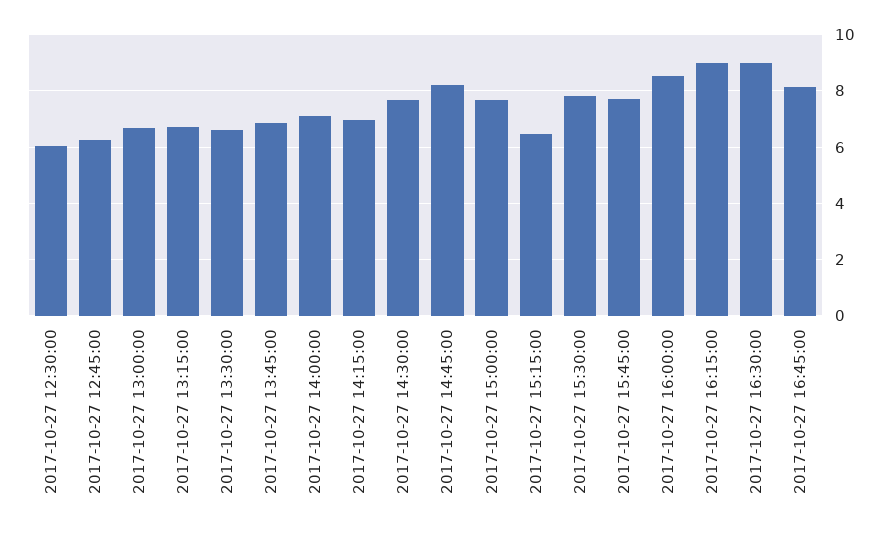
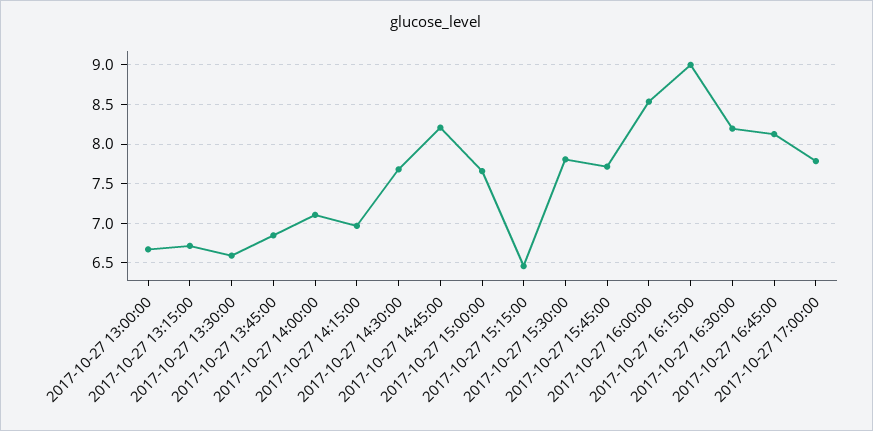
2017-10-27 12:30:00: 6 -> none
2017-10-27 12:45:00: 6.25 -> none
2017-10-27 16:30:00: 9 -> 8.2
2017-10-27 17:00:00: none -> 7.8

